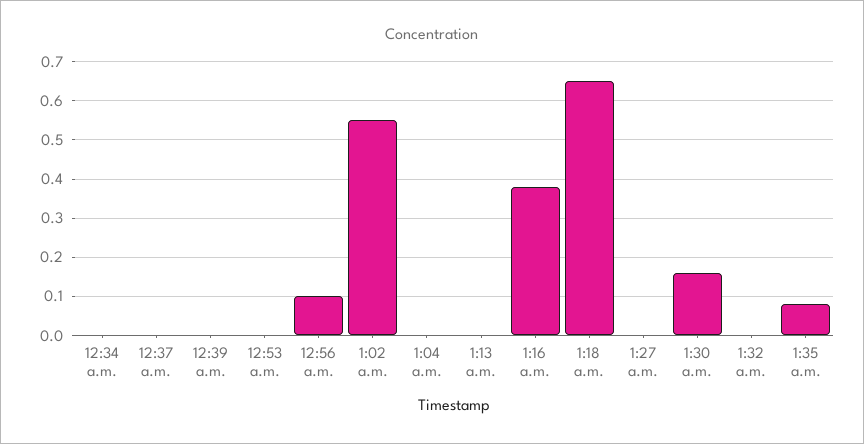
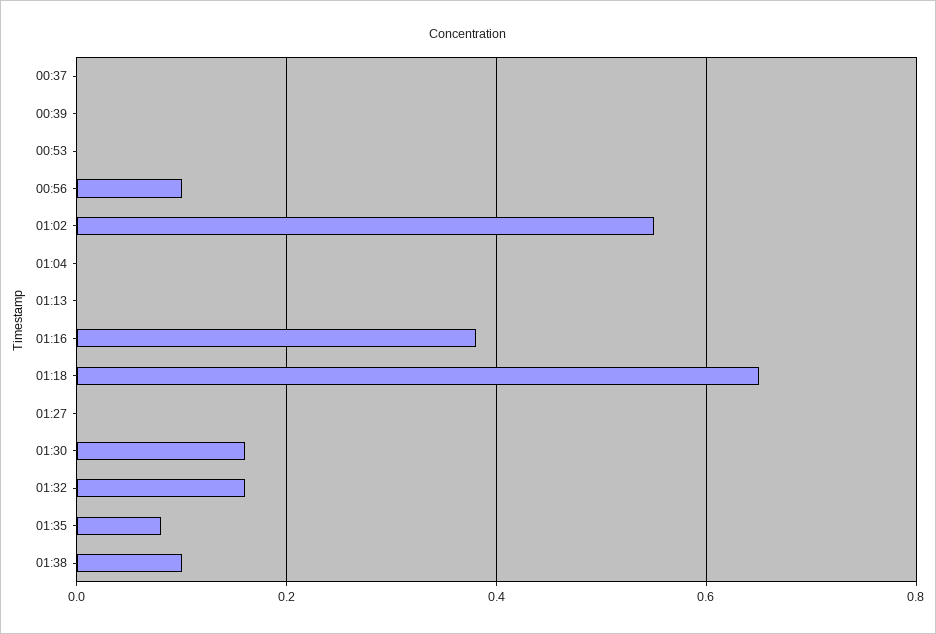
12:34 a.m.: 0 -> none
1:32 a.m.: 0 -> 0.15
01:38: none -> 0.1

